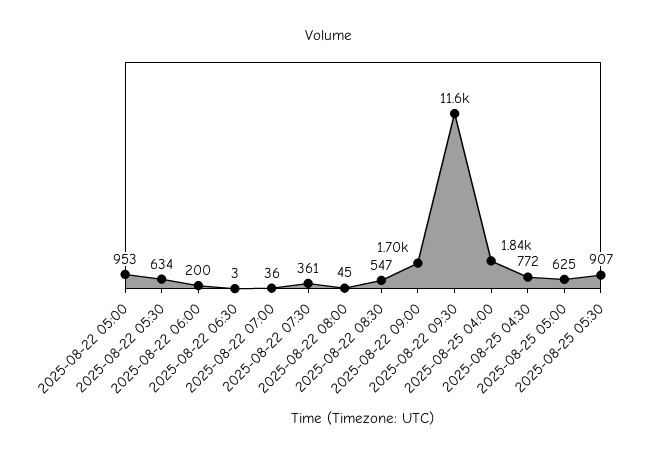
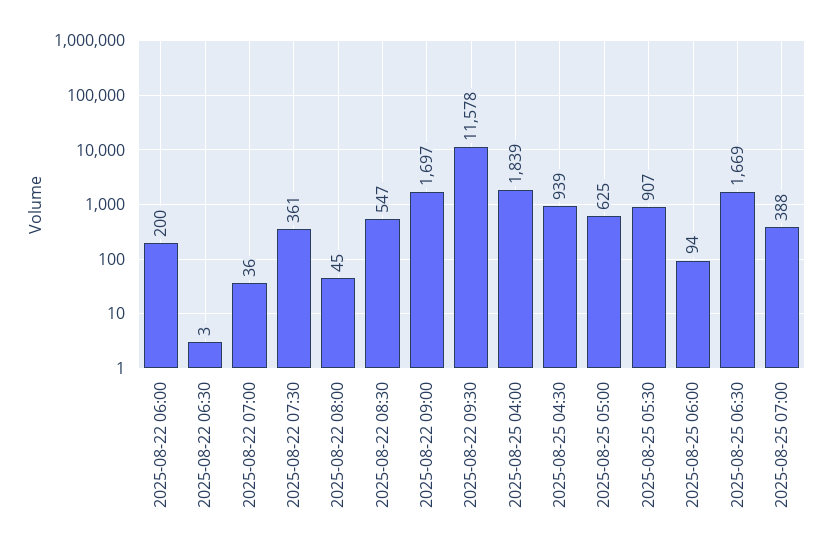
2025-08-22 05:00: 953 -> none
2025-08-22 05:30: 634 -> none
2025-08-25 04:30: 772 -> 939
2025-08-25 06:00: none -> 94
2025-08-25 06:30: none -> 1669
2025-08-25 07:00: none -> 388

